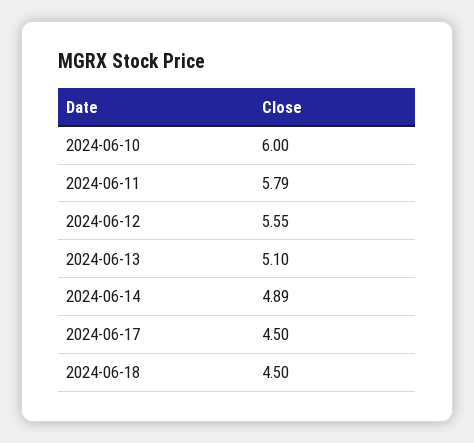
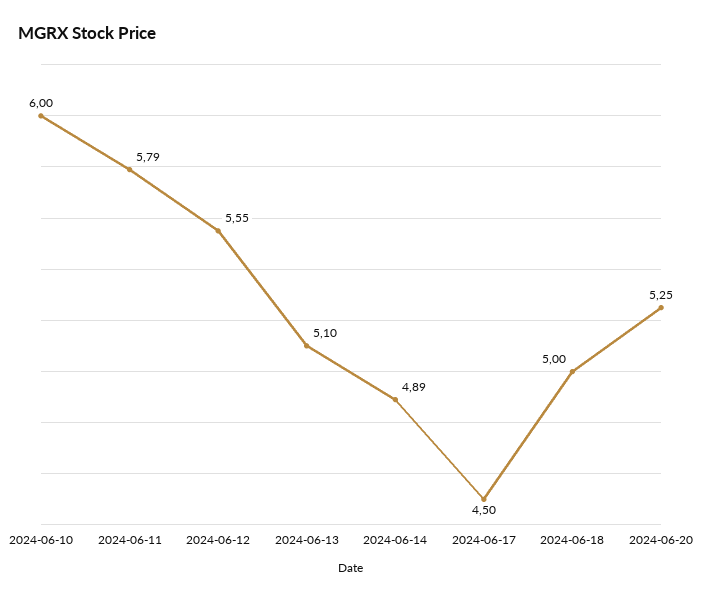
2024-06-18: 4.5 -> 5
2024-06-20: none -> 5.25

